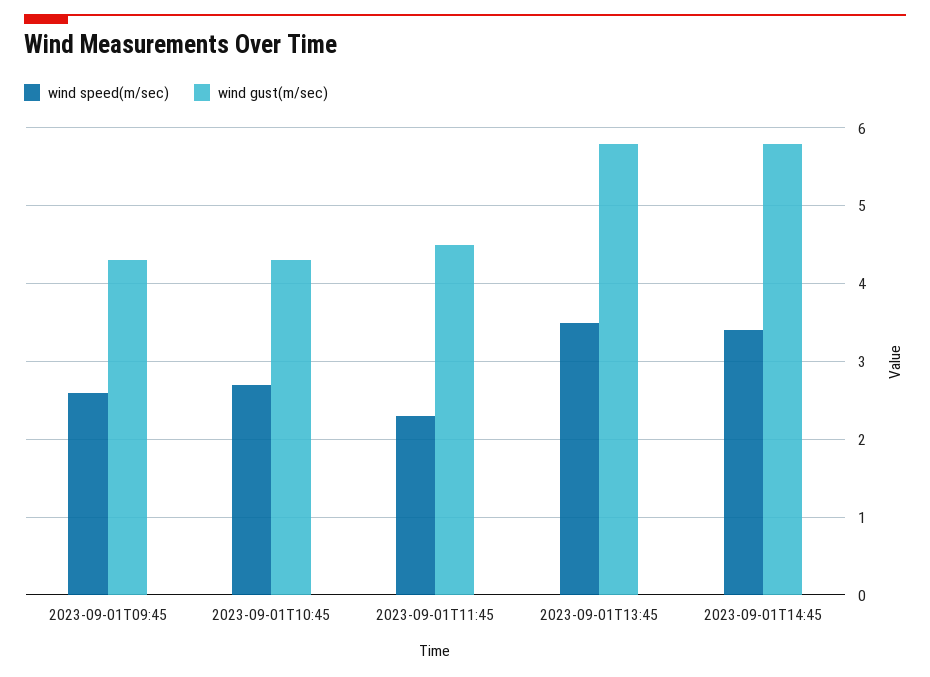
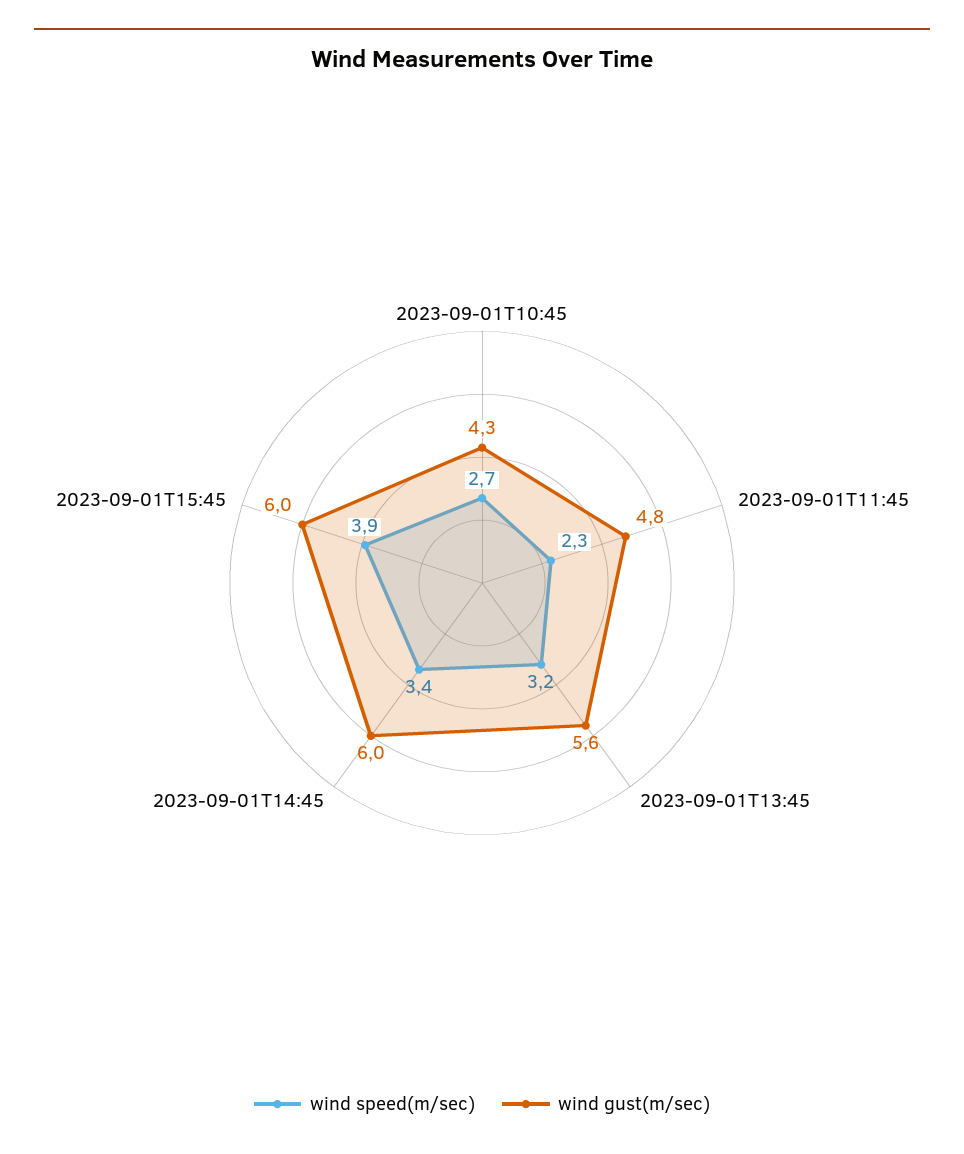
wind speed(m/sec), 2023-09-01T09:45: 2.6 -> none
wind gust(m/sec), 2023-09-01T09:45: 4.3 -> none
wind gust(m/sec), 2023-09-01T11:45: 4.5 -> 4.8
wind speed(m/sec), 2023-09-01T13:45: 3.5 -> 3.2
wind gust(m/sec), 2023-09-01T13:45: 5.8 -> 5.6
wind gust(m/sec), 2023-09-01T14:45: 5.8 -> 6
wind speed(m/sec), 2023-09-01T15:45: none -> 3.9
wind gust(m/sec), 2023-09-01T15:45: none -> 6

